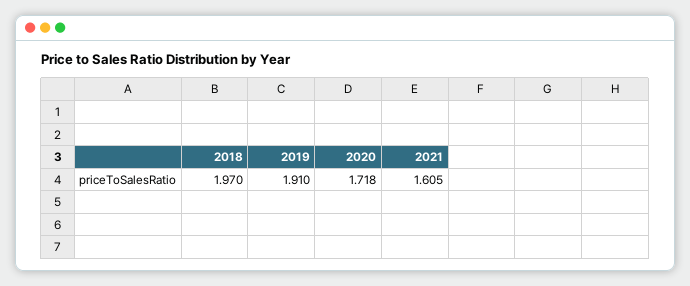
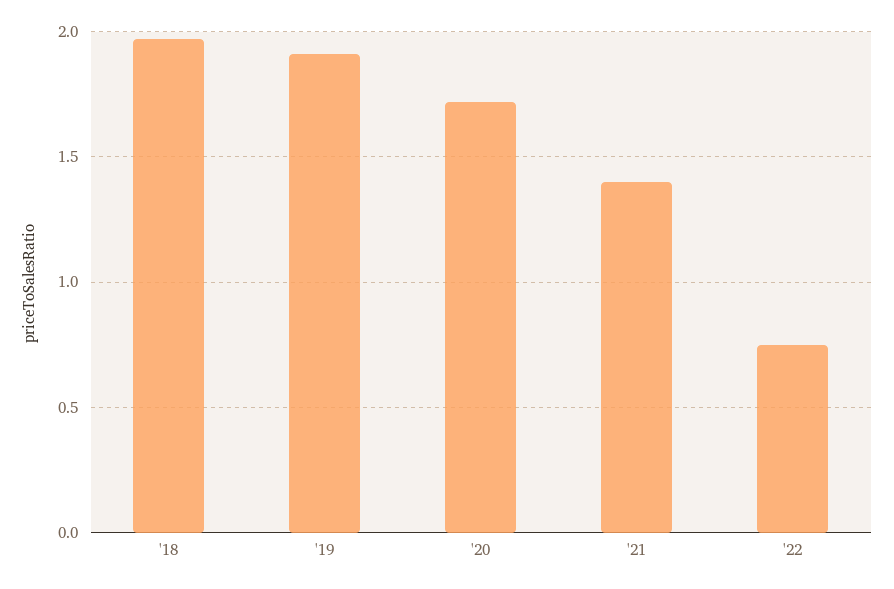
2021: 1.605 -> 1.4
'22: none -> 0.75

